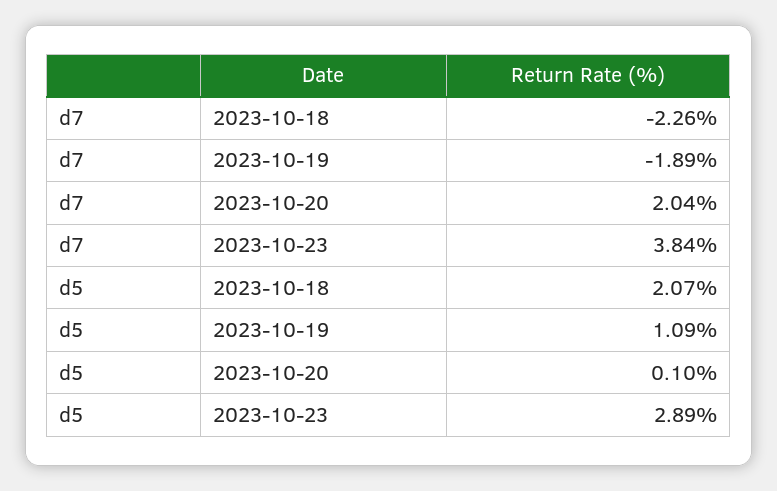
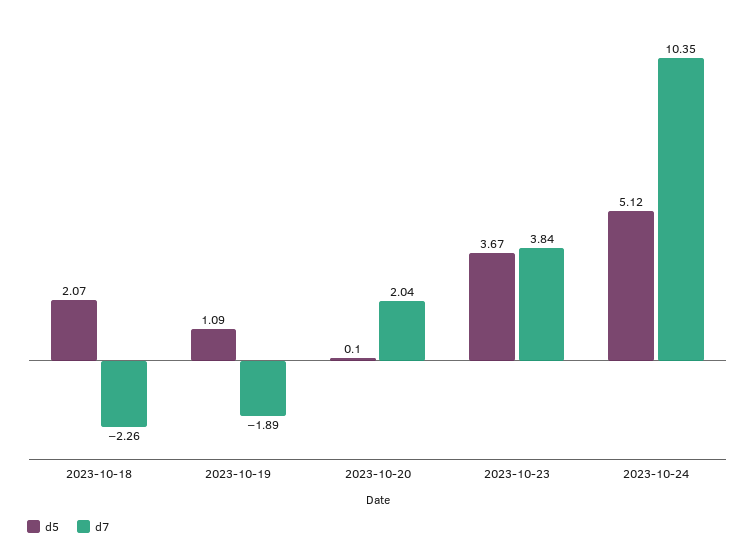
d5, 2023-10-23: 2.89 -> 3.67
d5, 2023-10-24: none -> 5.12
d7, 2023-10-24: none -> 10.35

